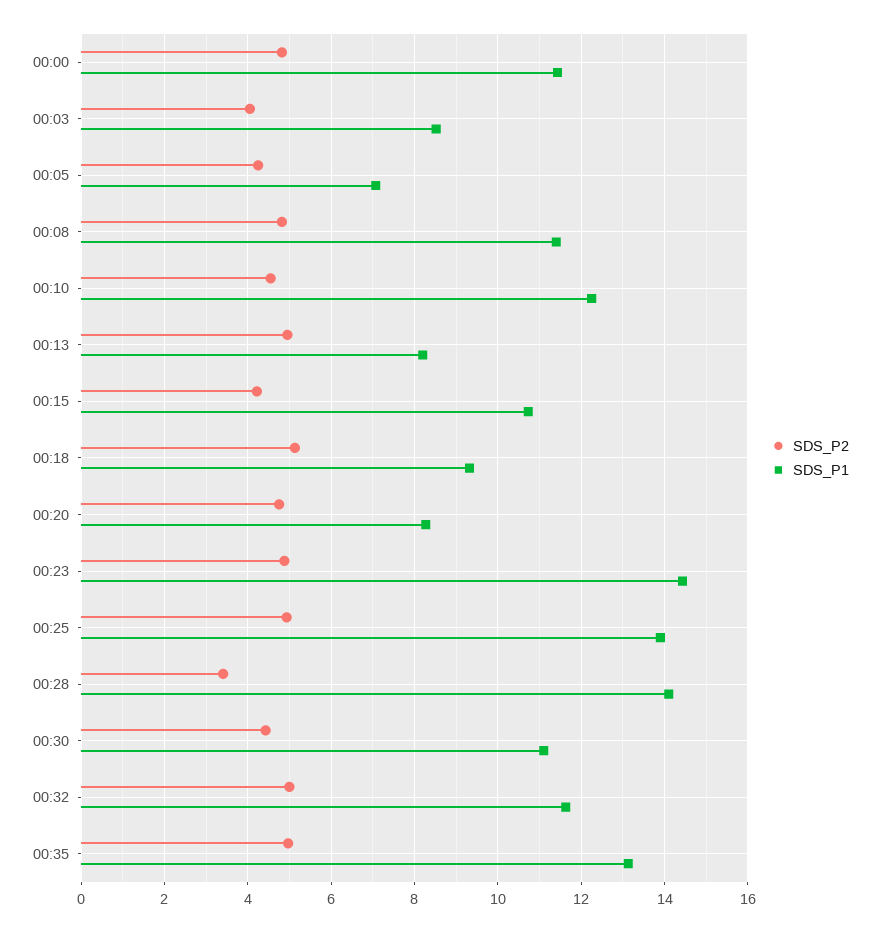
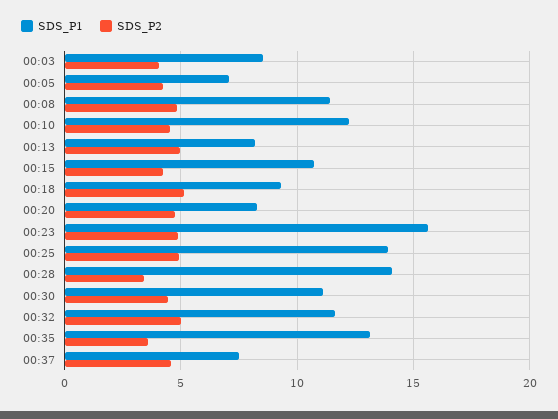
SDS_P2, 00:00: 4.8 -> none
SDS_P1, 00:00: 11.4 -> none
SDS_P1, 00:23: 14.4 -> 15.5
SDS_P2, 00:35: 5 -> 3.5
SDS_P1, 00:37: none -> 7.5
SDS_P2, 00:37: none -> 4.5

